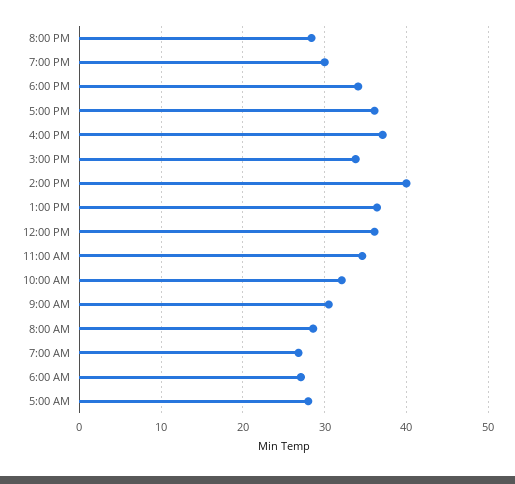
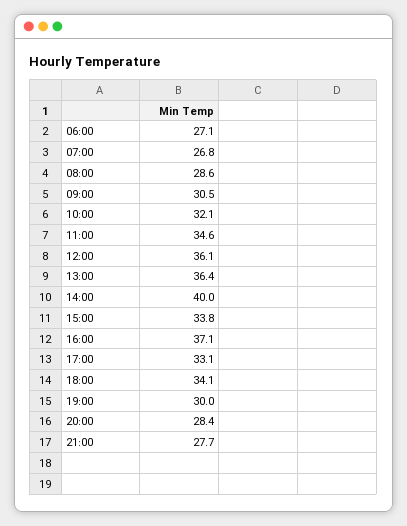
5:00 PM: 36 -> 33.1
5:00 AM: 28 -> none
21:00: none -> 27.7

